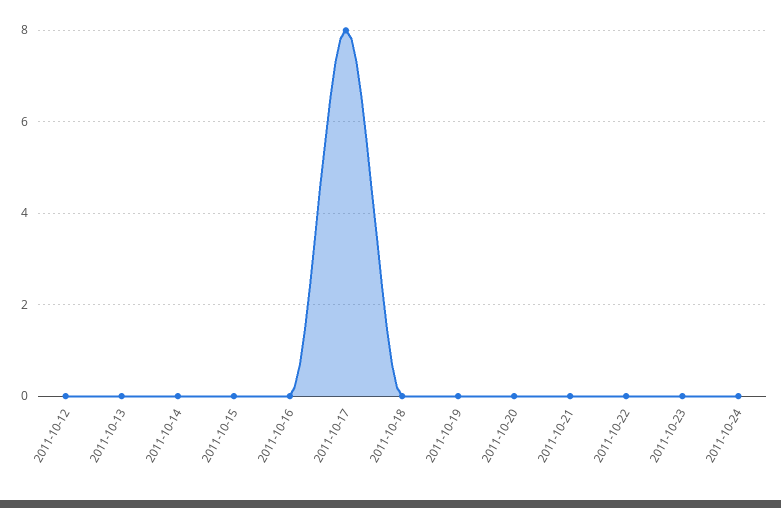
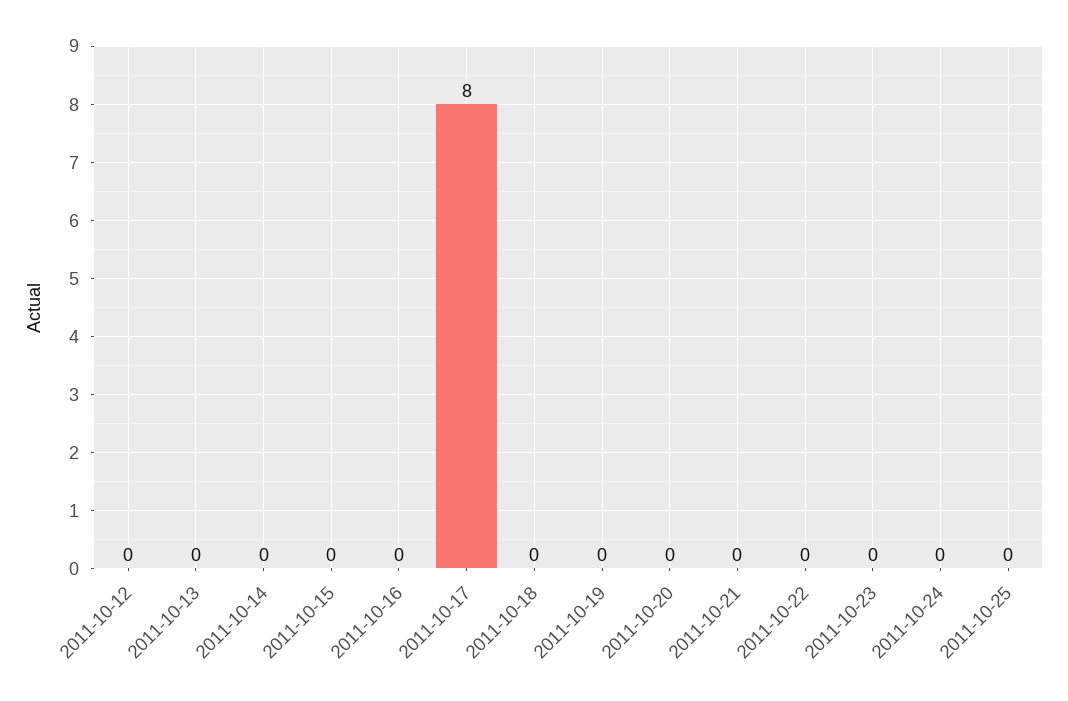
2011-10-25: none -> 0

